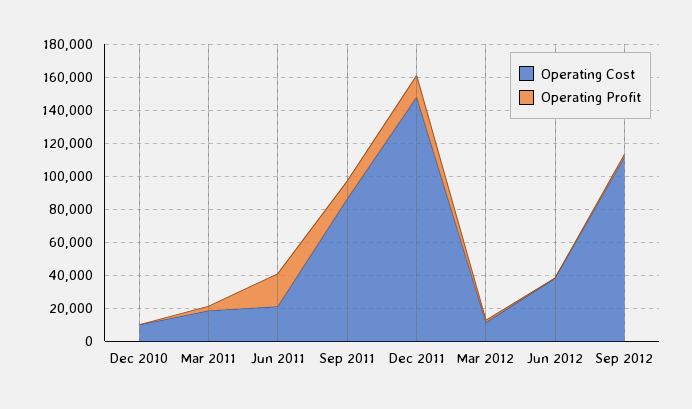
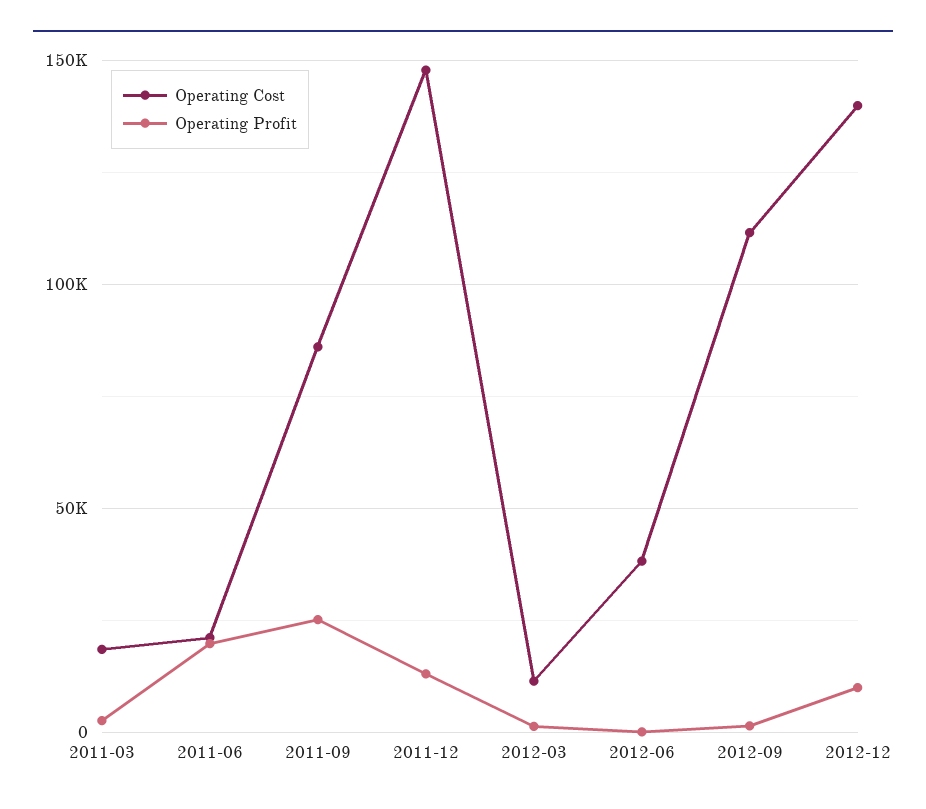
Operating Cost, Dec 2010: 10000 -> none
Operating Profit, Dec 2010: 0 -> none
Operating Profit, Sep 2011: 10000 -> 25000
Operating Cost, 2012-12: none -> 140000
Operating Profit, 2012-12: none -> 10000

